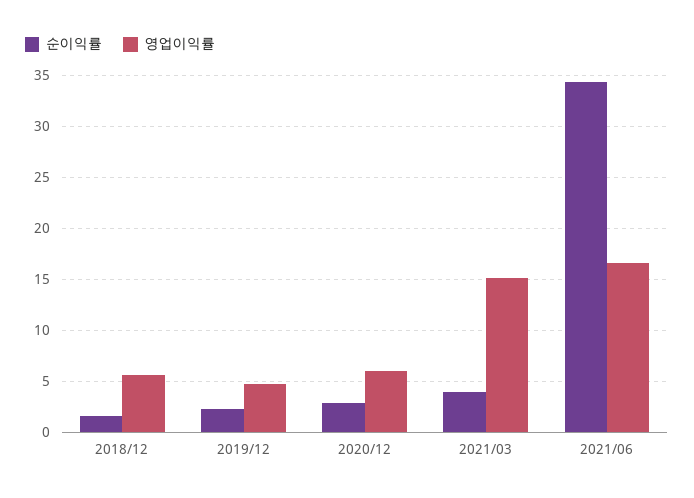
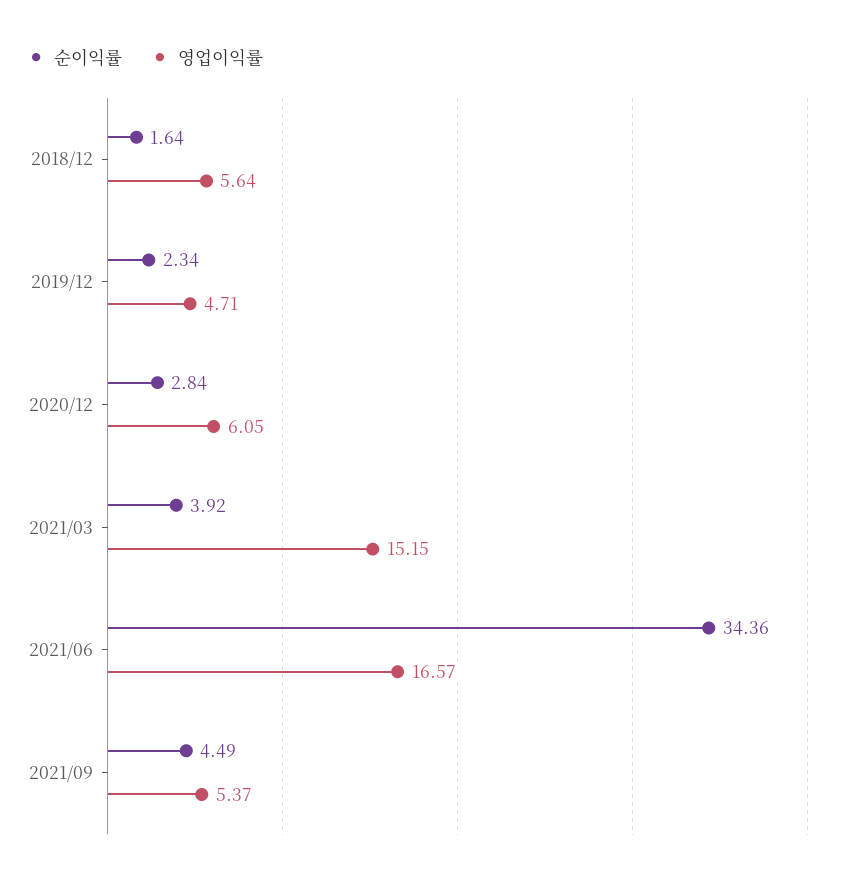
순이익률, 2021/09: none -> 4.49
영업이익률, 2021/09: none -> 5.37

